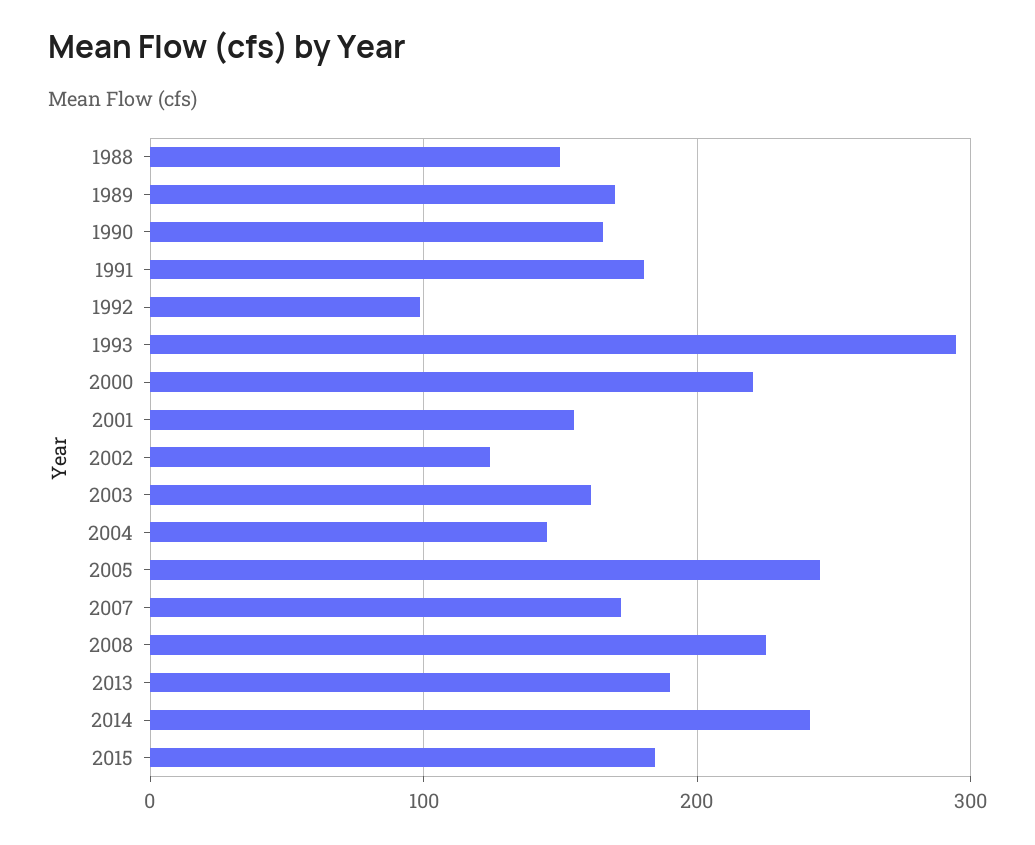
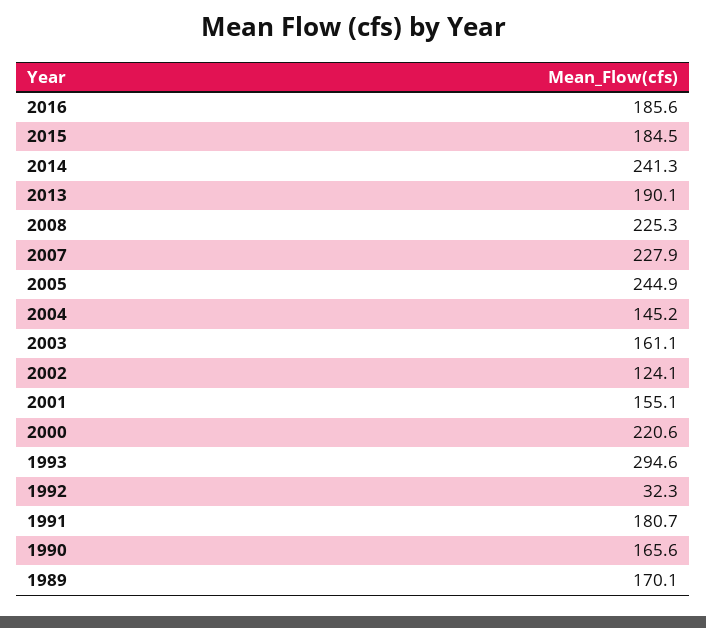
1988: 150 -> none
1992: 100 -> 32.3
2007: 170 -> 227.9
2016: none -> 185.6

